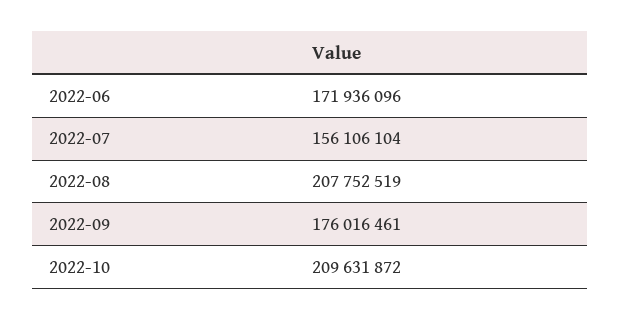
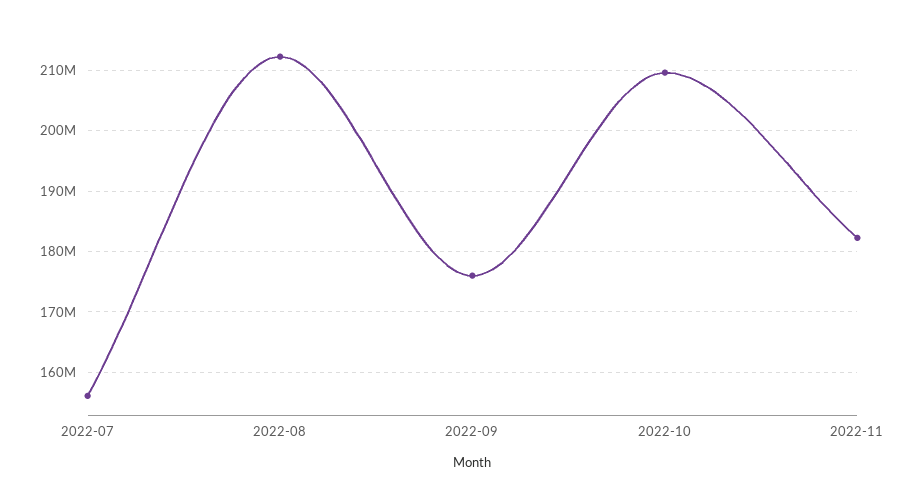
2022-06: 171936096 -> none
2022-08: 207752519 -> 212000000
2022-11: none -> 182000000

